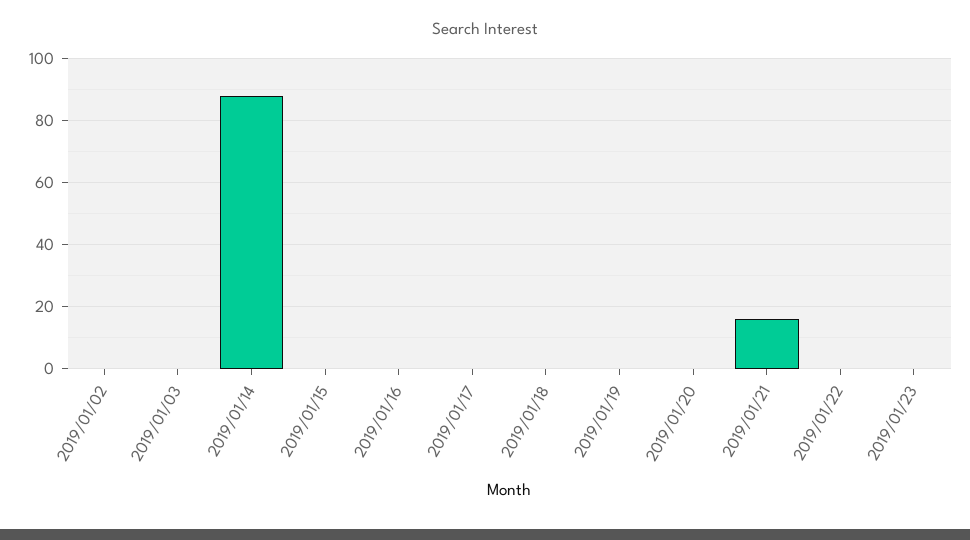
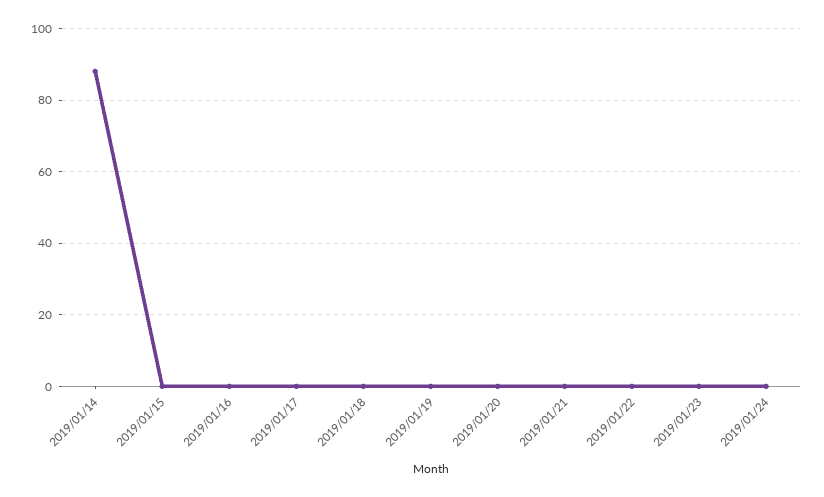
2019/01/02: 0 -> none
2019/01/03: 0 -> none
2019/01/21: 15 -> 0
2019/01/24: none -> 0

